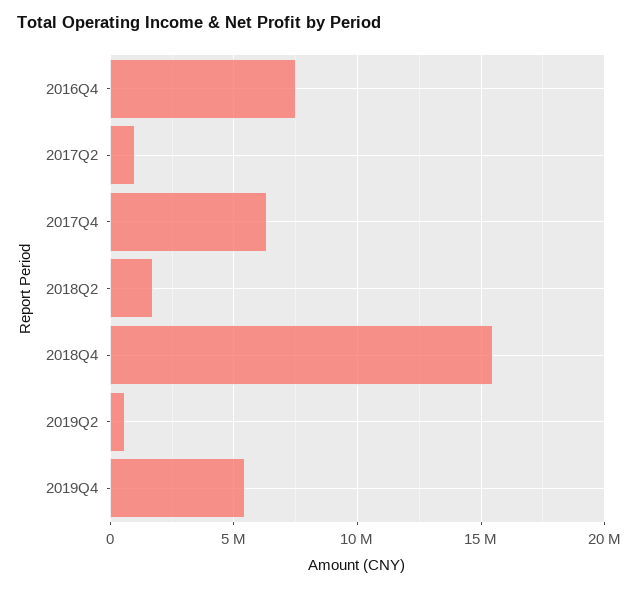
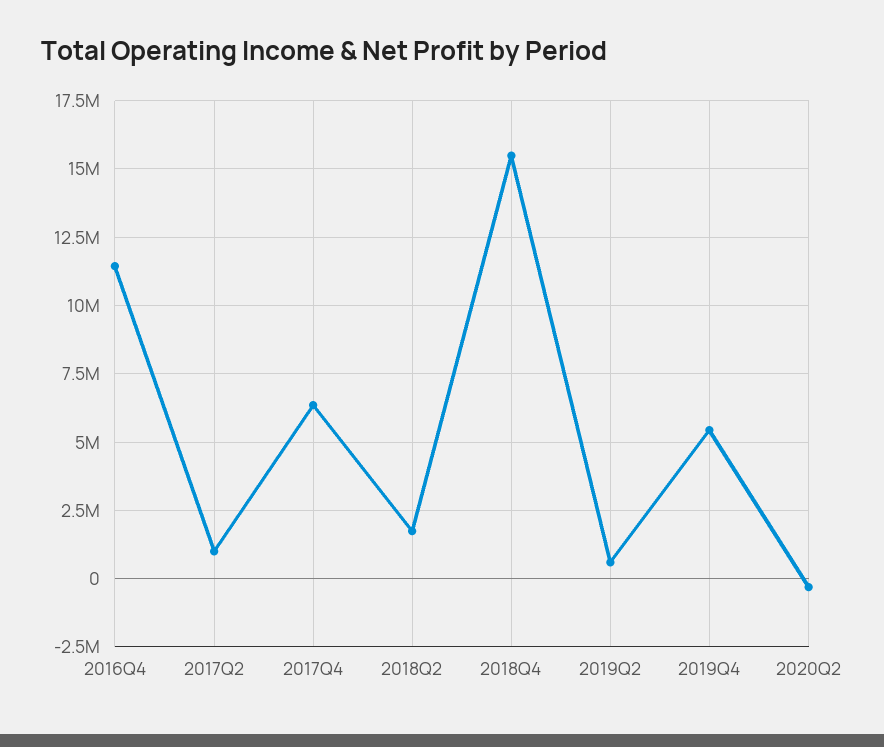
2016Q4: 7500000 -> 11500000
2020Q2: none -> -250000

